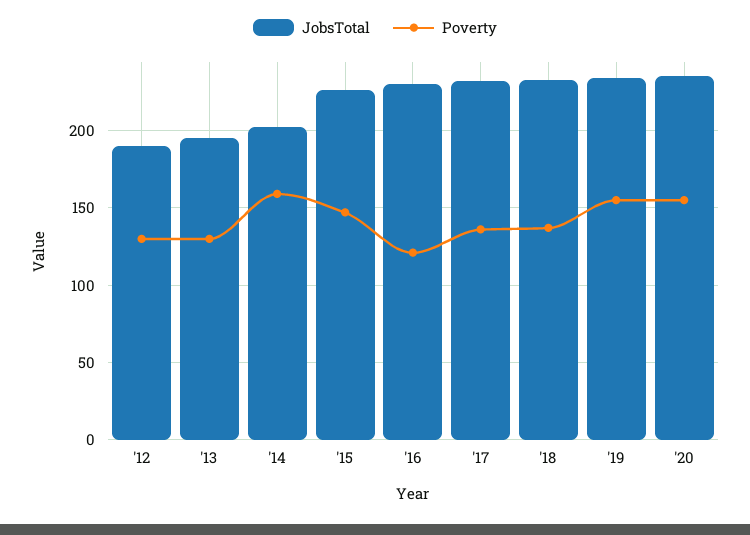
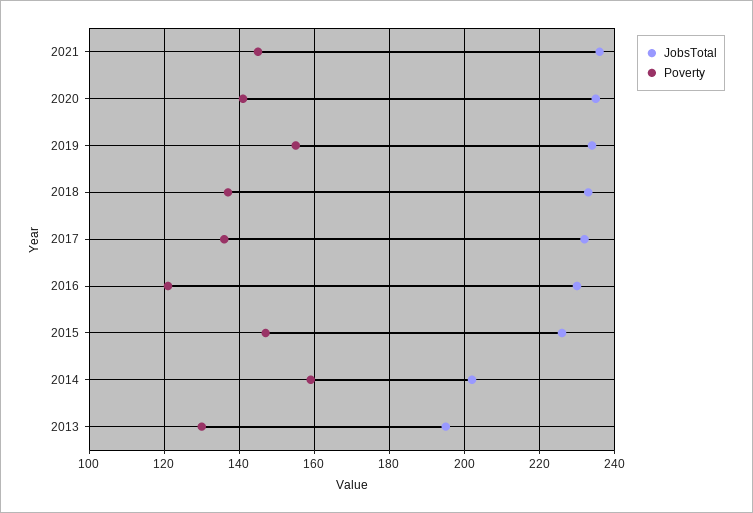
JobsTotal, '12: 190 -> none
Poverty, '12: 130 -> none
Poverty, '20: 155 -> 140
JobsTotal, 2021: none -> 235
Poverty, 2021: none -> 145

